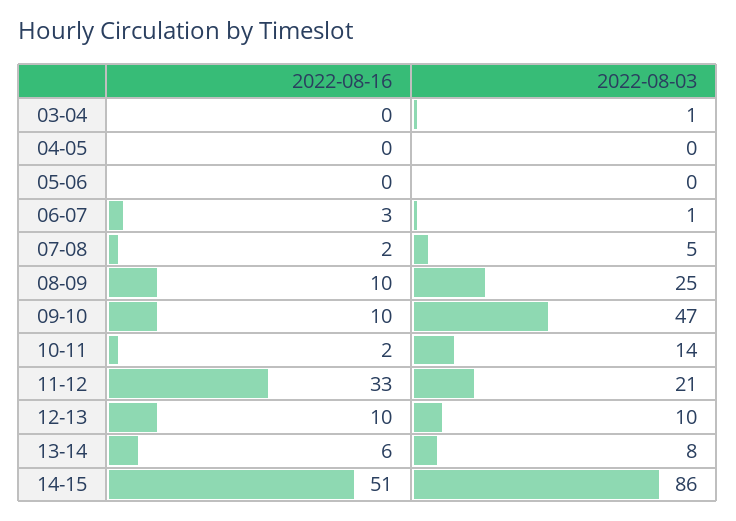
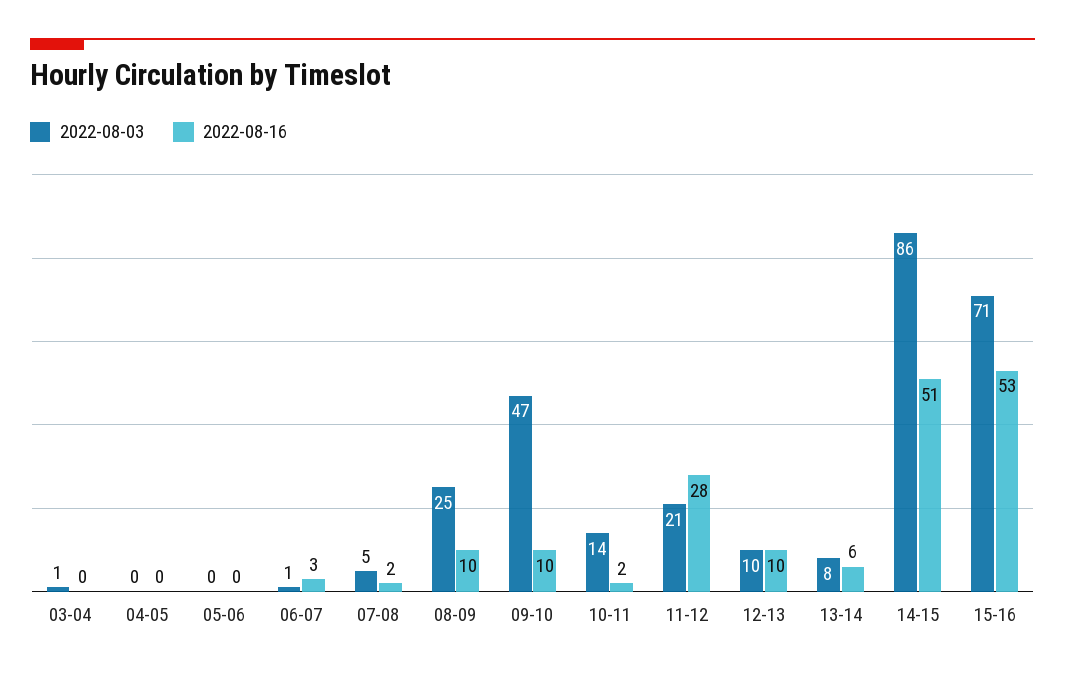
2022-08-16, 11-12: 33 -> 28
2022-08-03, 15-16: none -> 71
2022-08-16, 15-16: none -> 53

